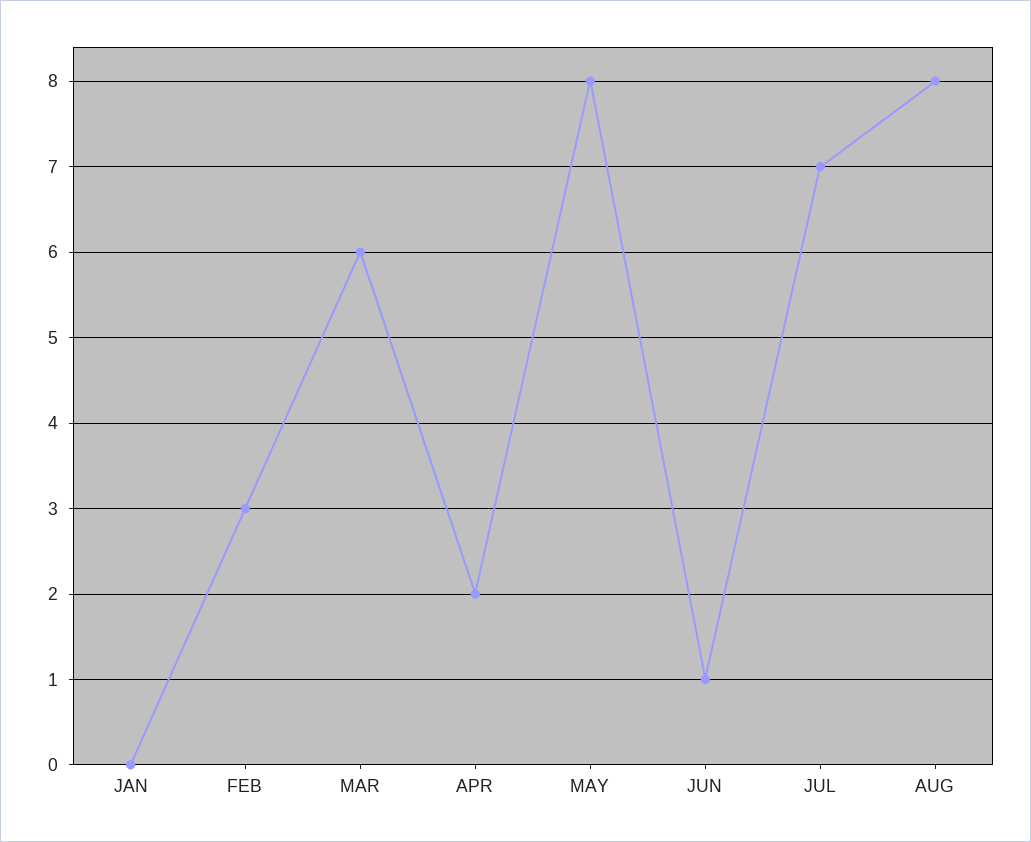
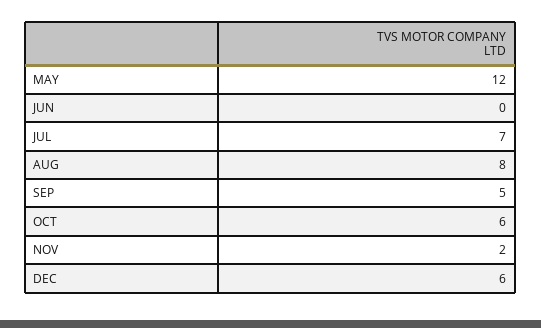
JAN: 0 -> none
FEB: 3 -> none
MAR: 6 -> none
APR: 2 -> none
MAY: 8 -> 12
JUN: 1 -> 0
SEP: none -> 5
OCT: none -> 6
NOV: none -> 2
DEC: none -> 6

